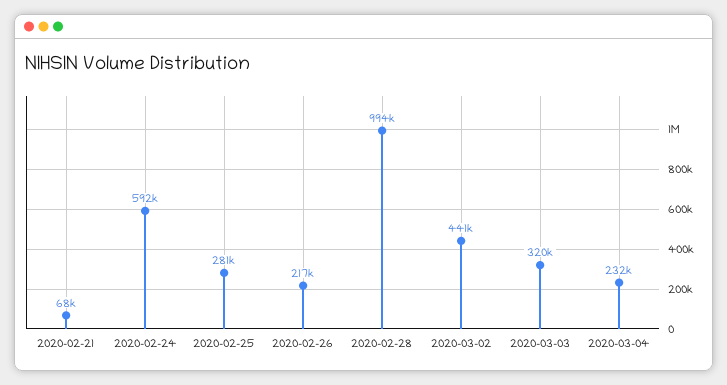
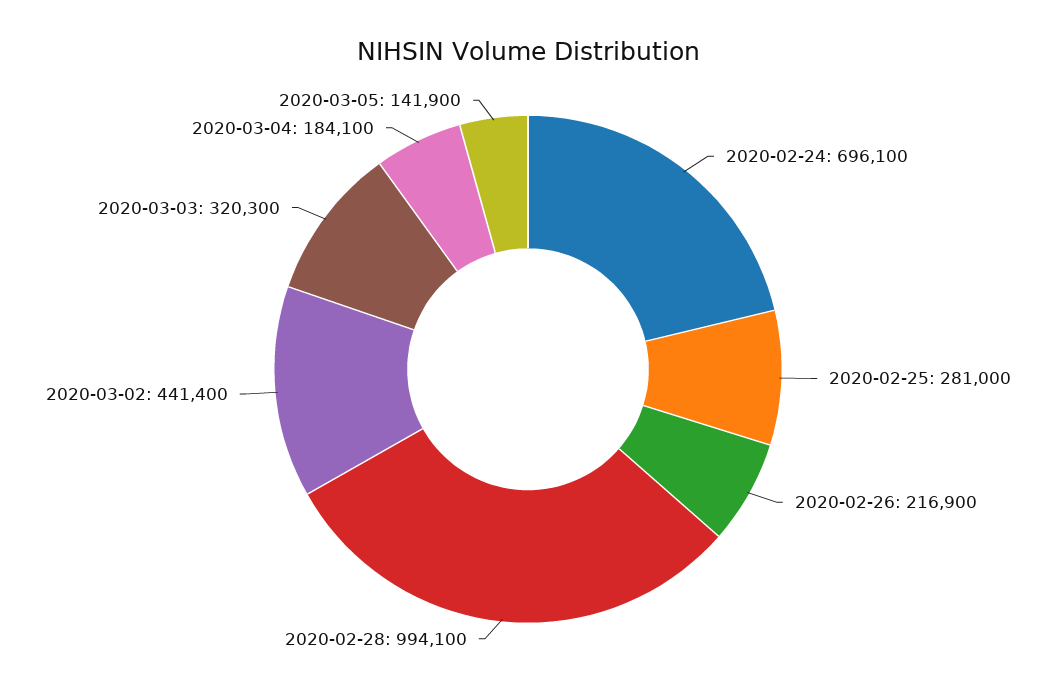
2020-02-21: 68000 -> none
2020-02-24: 592000 -> 696100
2020-03-04: 232000 -> 184100
2020-03-05: none -> 141900

